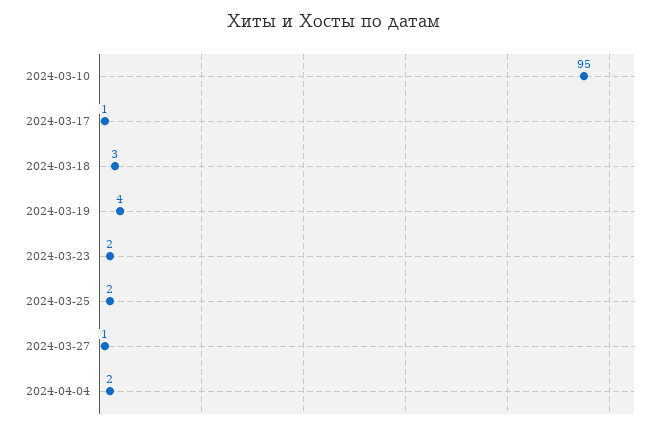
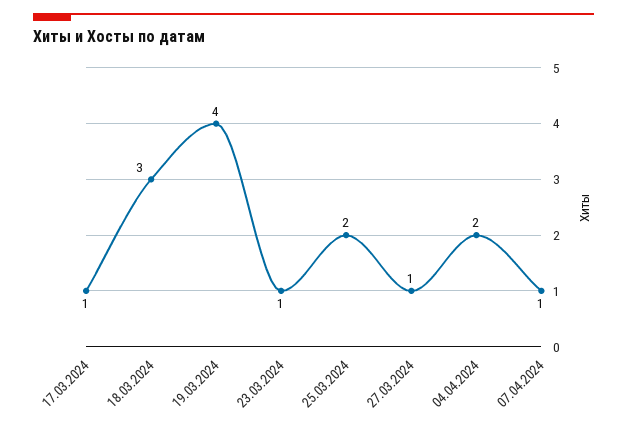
2024-03-10: 95 -> none
2024-03-23: 2 -> 1
07.04.2024: none -> 1

